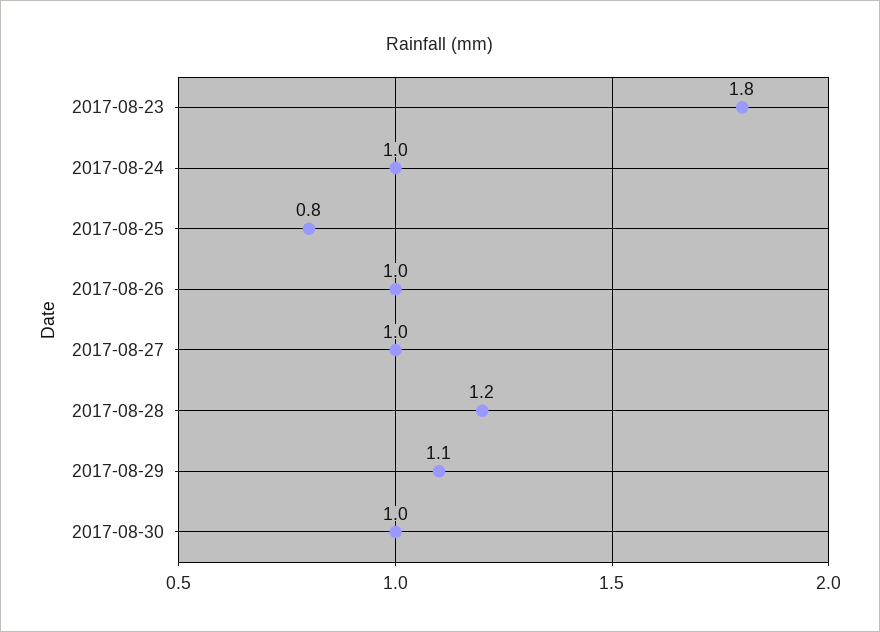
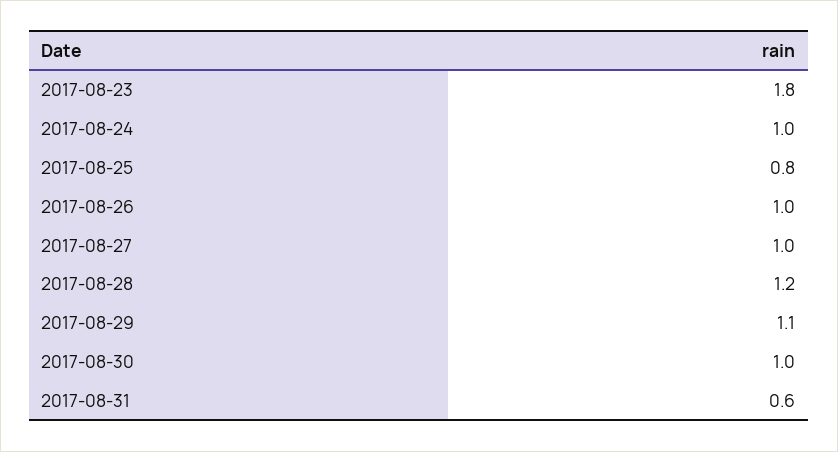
2017-08-31: none -> 0.6

